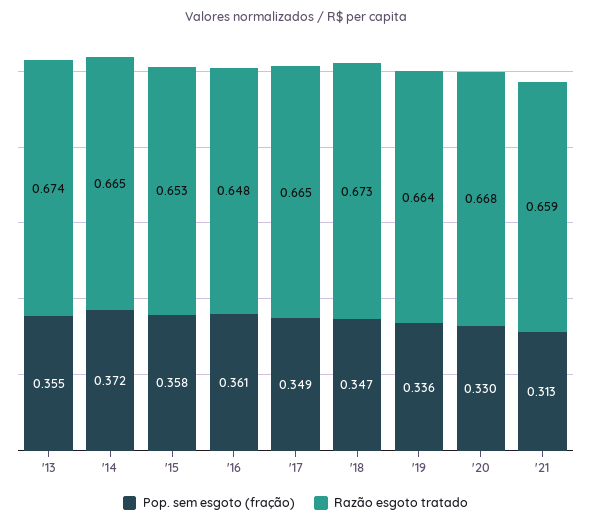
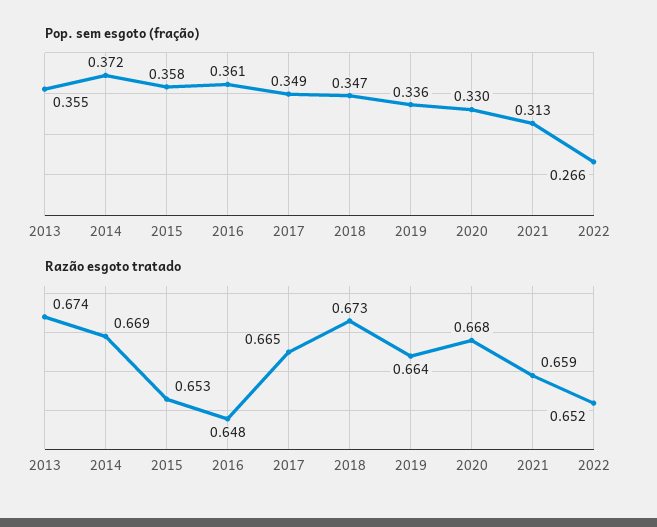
Razão esgoto tratado, '14: 0.665 -> 0.669
Pop. sem esgoto (fração), 2022: none -> 0.266
Razão esgoto tratado, 2022: none -> 0.652

